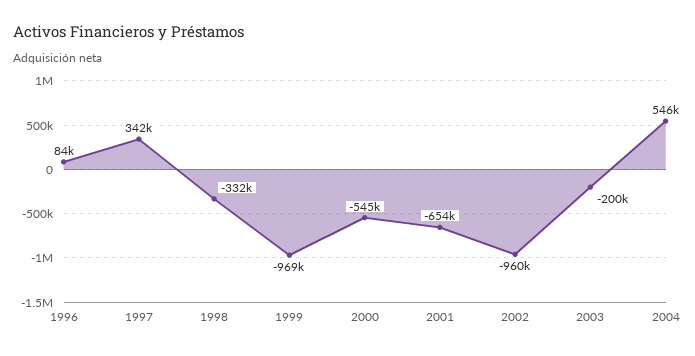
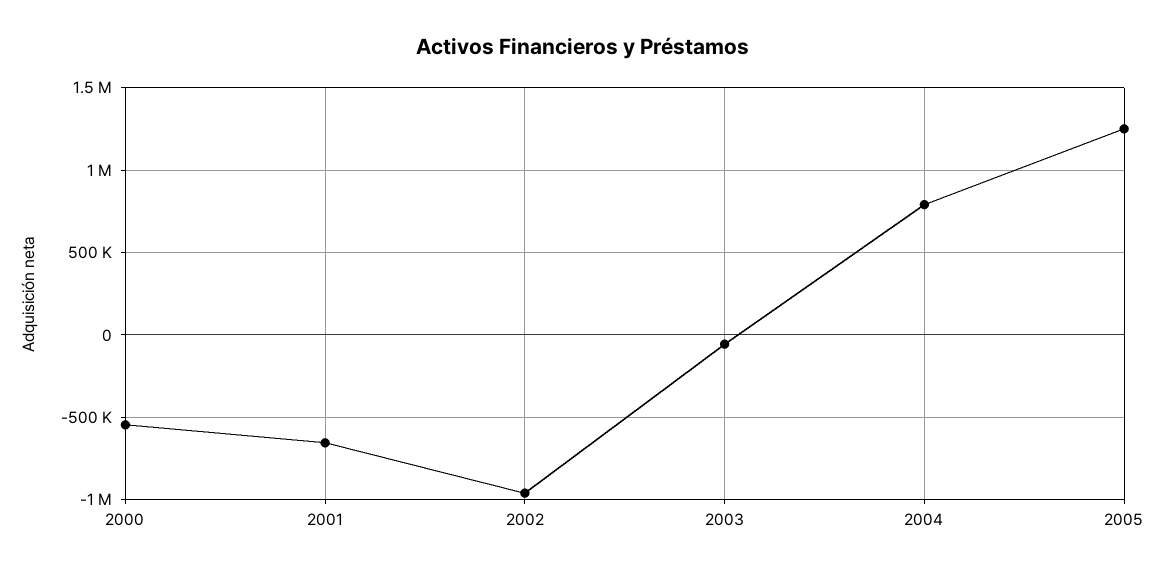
1996: 84000 -> none
1997: 342000 -> none
1998: -332000 -> none
1999: -969000 -> none
2003: -200000 -> -50000
2004: 546000 -> 800000
2005: none -> 1250000

